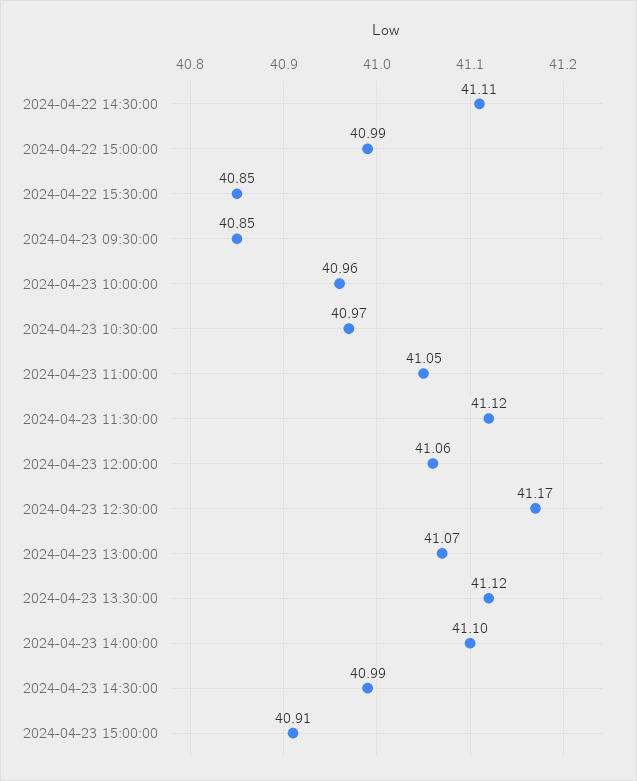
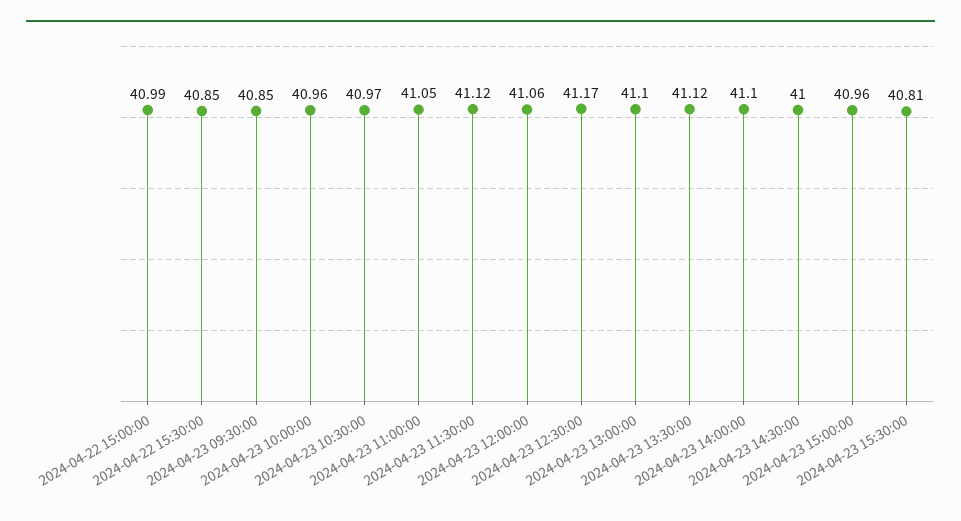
2024-04-22 14:30:00: 41.11 -> none
2024-04-23 13:00:00: 41.07 -> 41.1
2024-04-23 14:30:00: 40.99 -> 41
2024-04-23 15:00:00: 40.91 -> 40.96
2024-04-23 15:30:00: none -> 40.81

